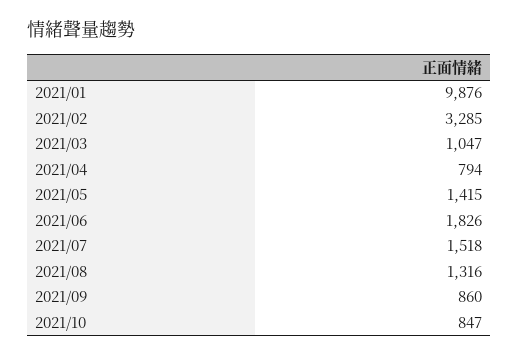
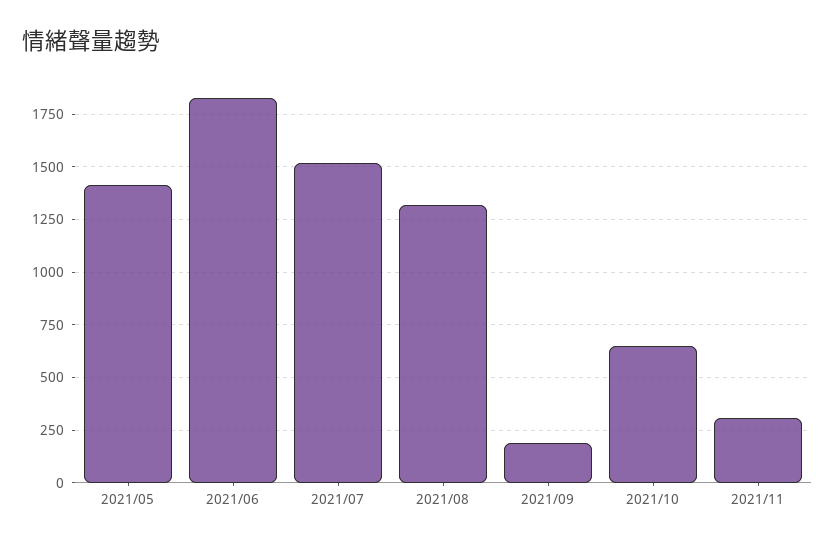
2021/01: 9876 -> none
2021/02: 3285 -> none
2021/03: 1047 -> none
2021/04: 794 -> none
2021/09: 860 -> 200
2021/10: 847 -> 650
2021/11: none -> 300

